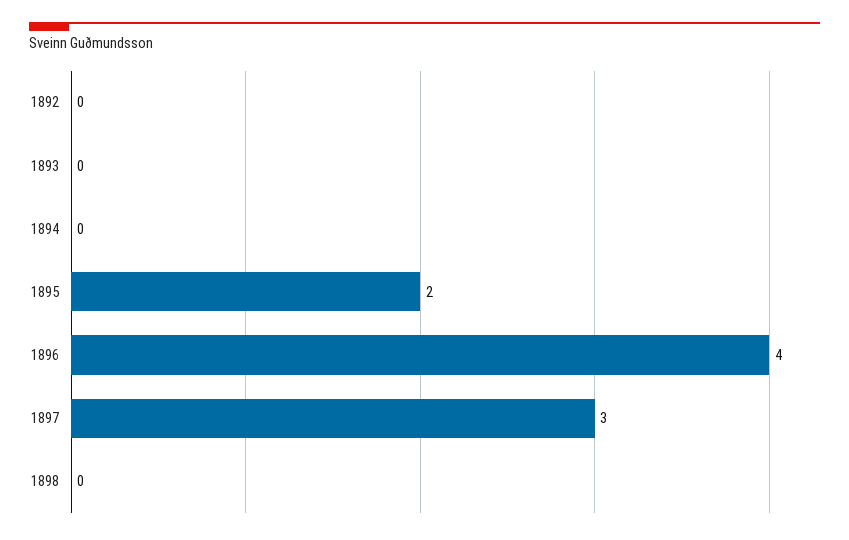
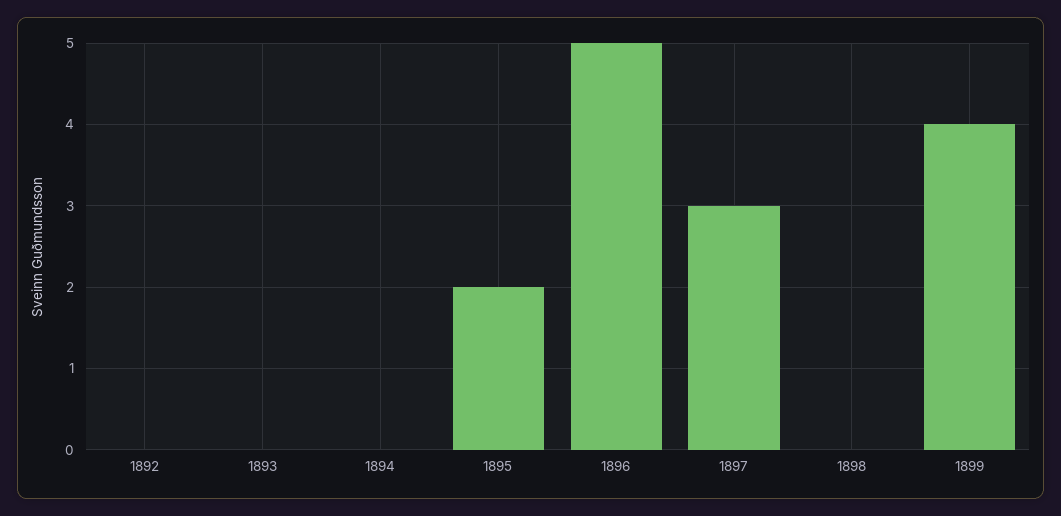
1896: 4 -> 5
1899: none -> 4

